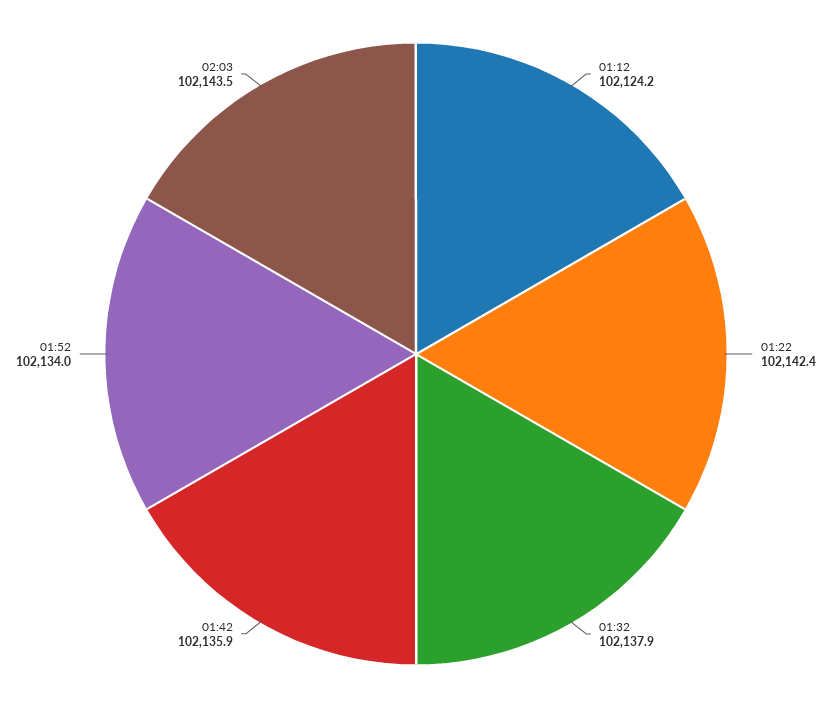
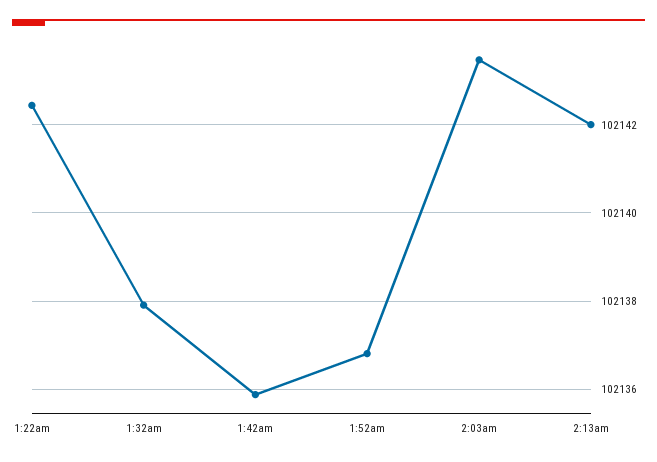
01:12: 102124.2 -> none
01:52: 102134 -> 102136.8
2:13am: none -> 102142

